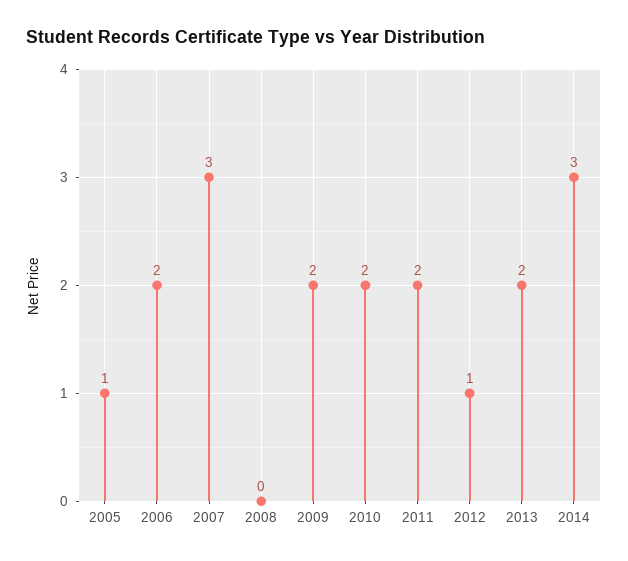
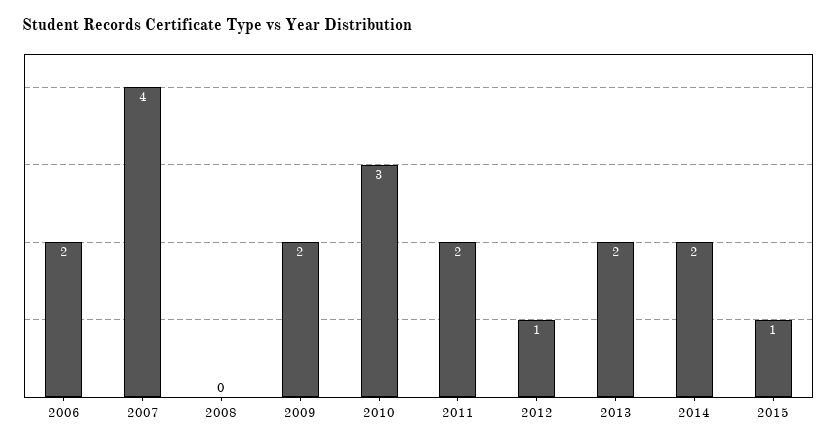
2005: 1 -> none
2007: 3 -> 4
2010: 2 -> 3
2014: 3 -> 2
2015: none -> 1

